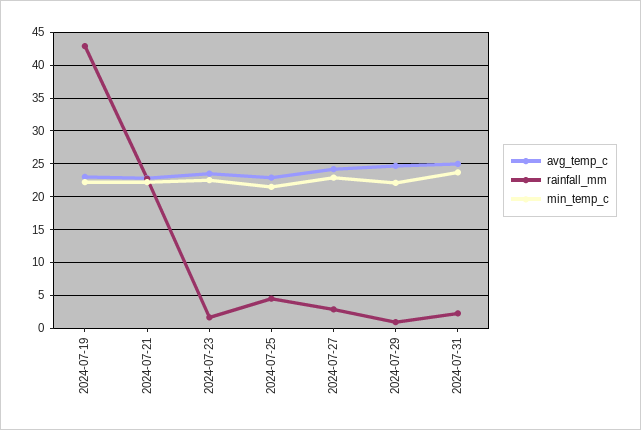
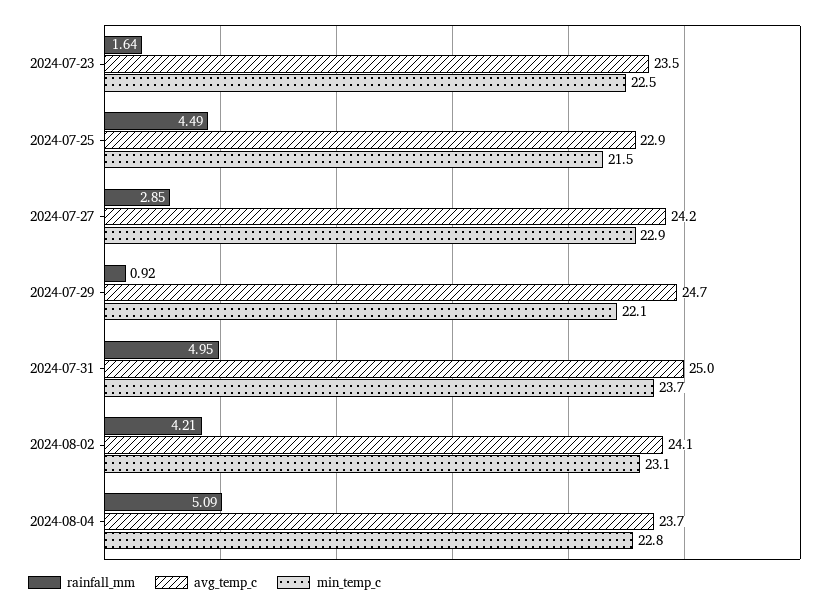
avg_temp_c, 2024-07-19: 23 -> none
rainfall_mm, 2024-07-19: 43 -> none
min_temp_c, 2024-07-19: 22 -> none
avg_temp_c, 2024-07-21: 23 -> none
rainfall_mm, 2024-07-21: 23 -> none
min_temp_c, 2024-07-21: 22 -> none
rainfall_mm, 2024-07-31: 2 -> 4.95
rainfall_mm, 2024-08-02: none -> 4.21
avg_temp_c, 2024-08-02: none -> 24.1
min_temp_c, 2024-08-02: none -> 23.1
rainfall_mm, 2024-08-04: none -> 5.09
avg_temp_c, 2024-08-04: none -> 23.7
min_temp_c, 2024-08-04: none -> 22.8

